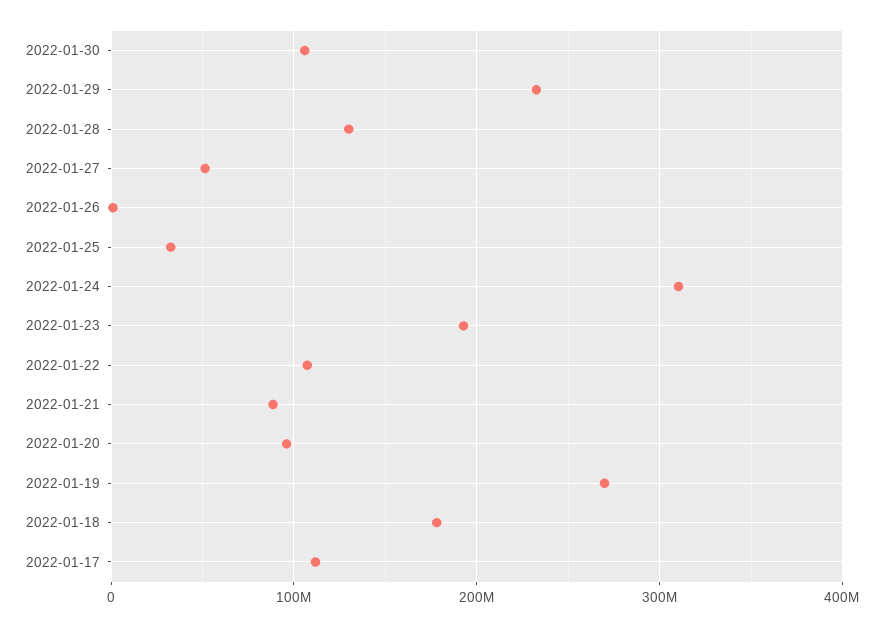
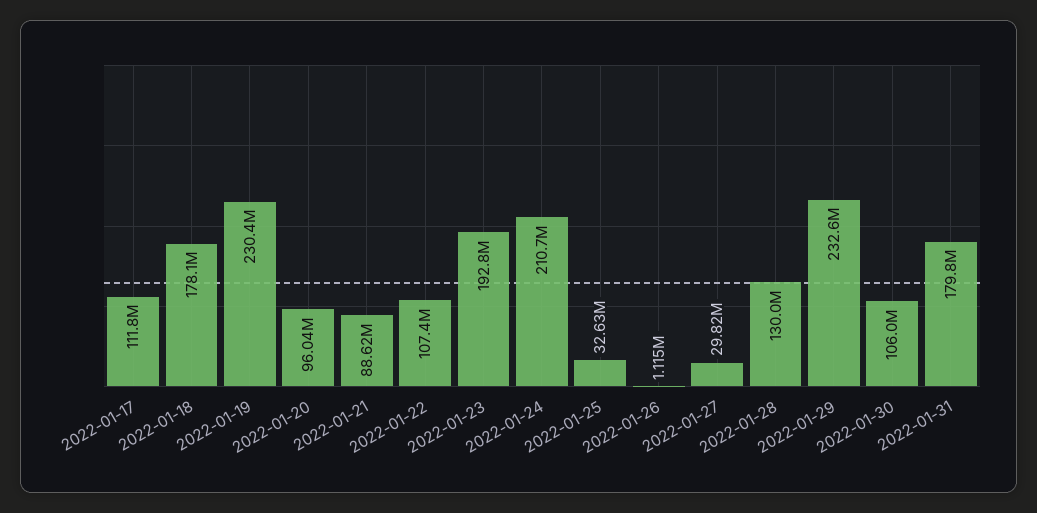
2022-01-27: 50000000 -> 29820000
2022-01-24: 310000000 -> 210700000
2022-01-19: 270000000 -> 230400000
2022-01-31: none -> 179800000

